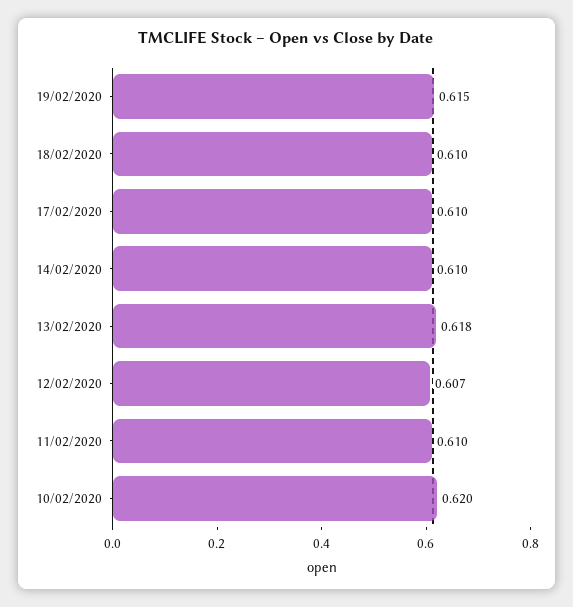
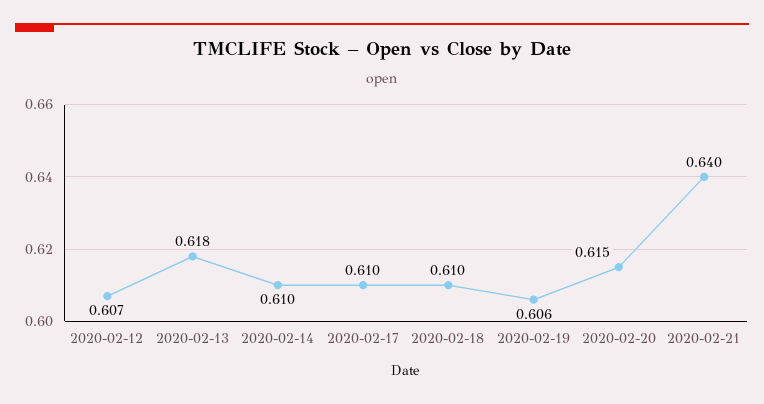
19/02/2020: 0.615 -> 0.606
11/02/2020: 0.61 -> none
10/02/2020: 0.62 -> none
2020-02-20: none -> 0.615
2020-02-21: none -> 0.64

